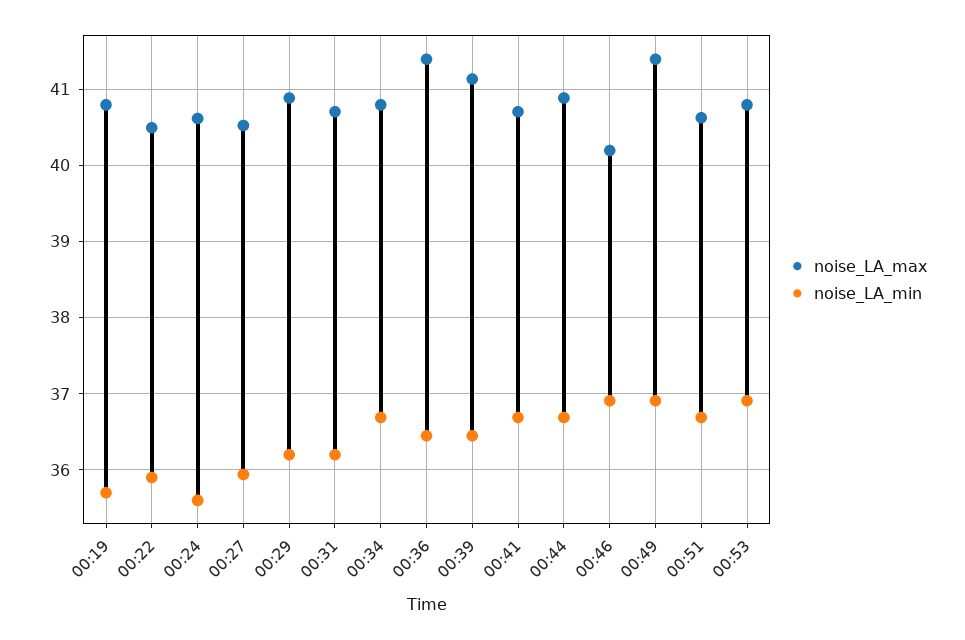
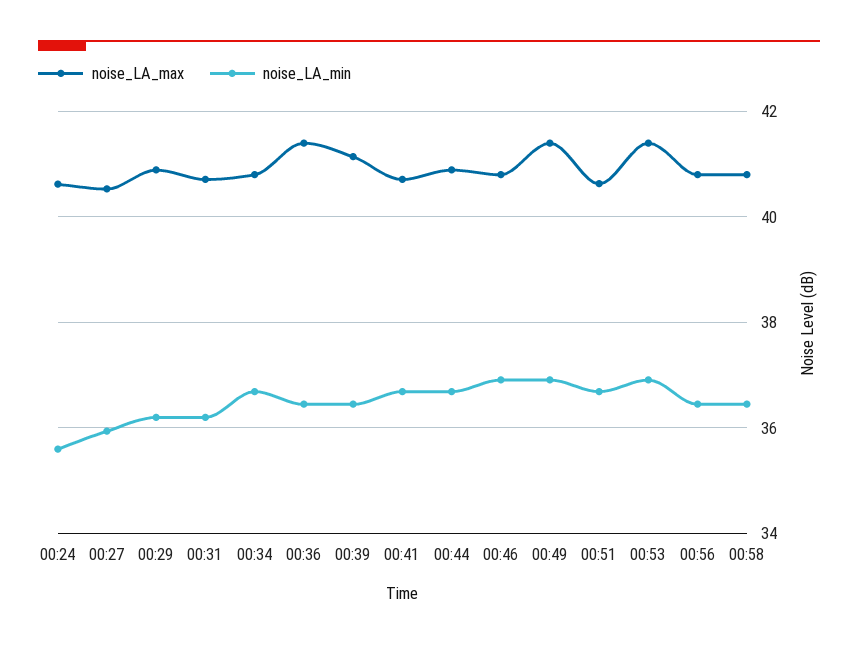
noise_LA_max, 00:19: 40.8 -> none
noise_LA_min, 00:19: 35.7 -> none
noise_LA_max, 00:22: 40.5 -> none
noise_LA_min, 00:22: 35.9 -> none
noise_LA_max, 00:46: 40.2 -> 40.8
noise_LA_max, 00:53: 40.8 -> 41.4
noise_LA_max, 00:56: none -> 40.8
noise_LA_min, 00:56: none -> 36.4
noise_LA_max, 00:58: none -> 40.8
noise_LA_min, 00:58: none -> 36.4

